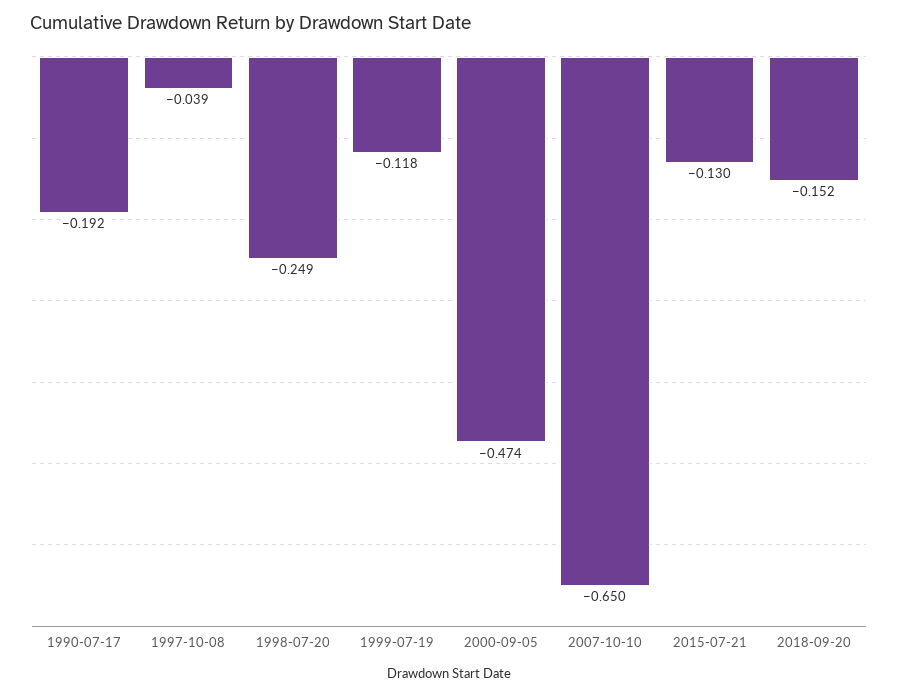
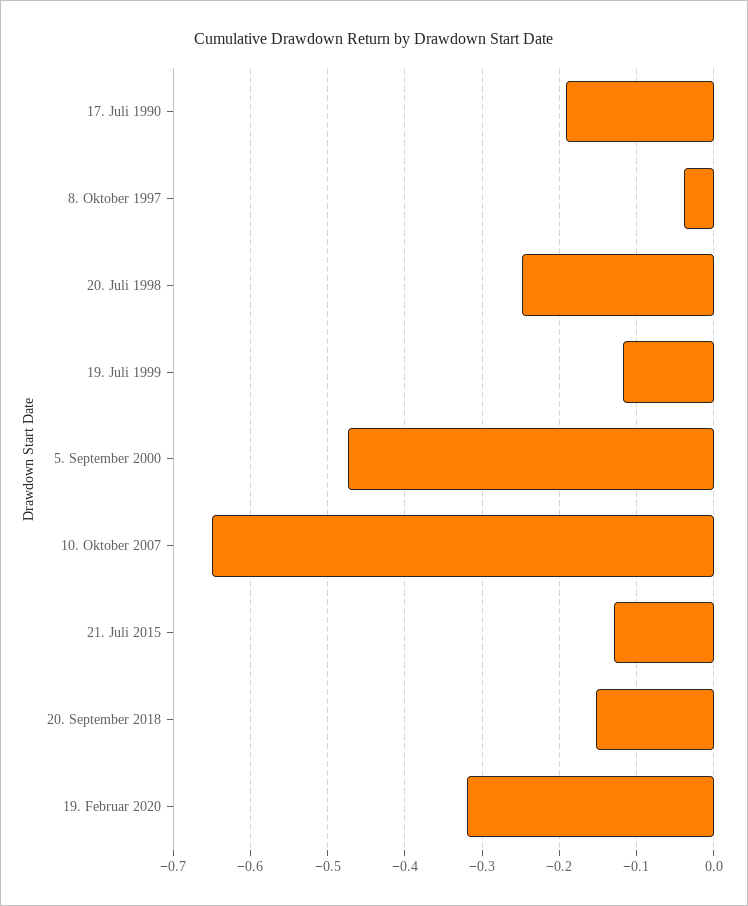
19. Februar 2020: none -> -0.32

